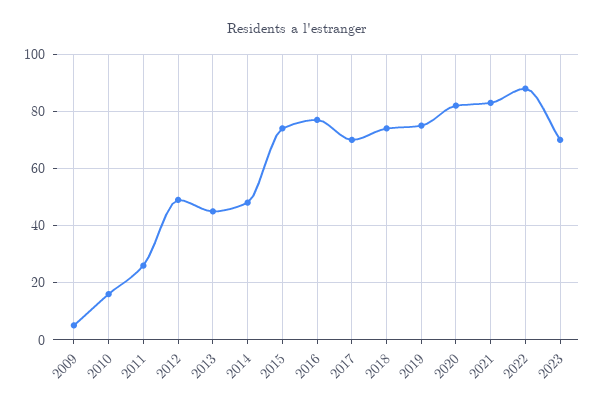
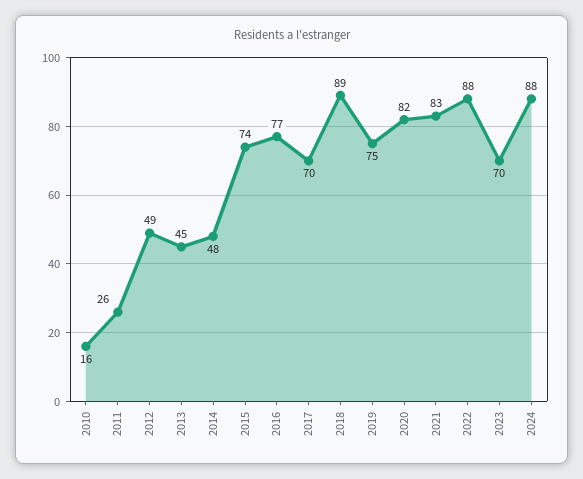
2009: 5 -> none
2018: 75 -> 89
2024: none -> 88

